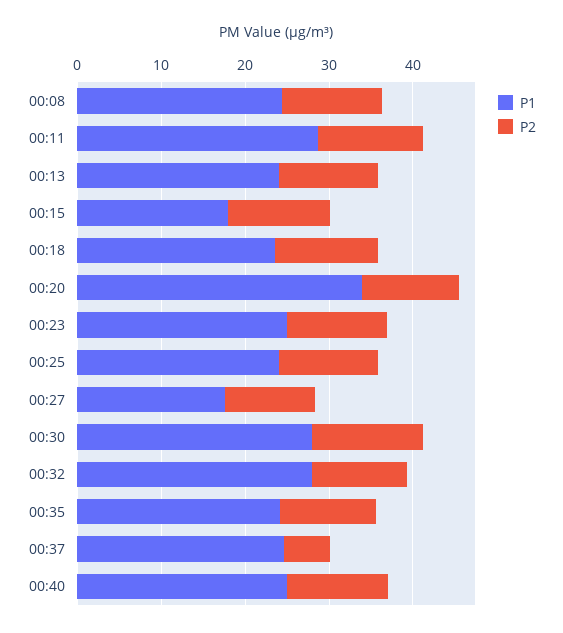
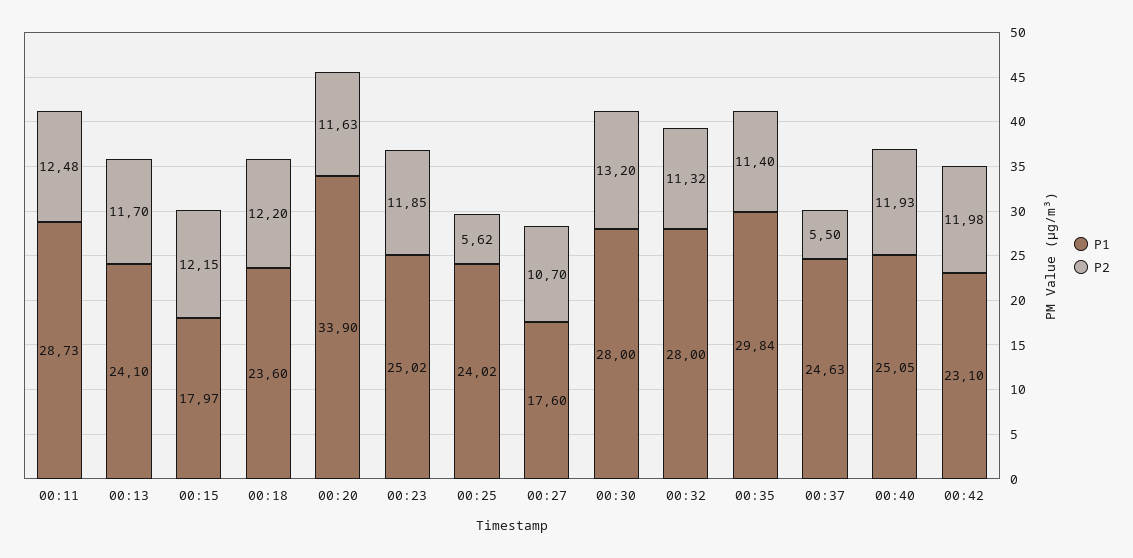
P1, 00:08: 24 -> none
P2, 00:08: 12 -> none
P2, 00:25: 12 -> 5.62
P1, 00:35: 24 -> 29.84
P1, 00:42: none -> 23.1
P2, 00:42: none -> 11.98

